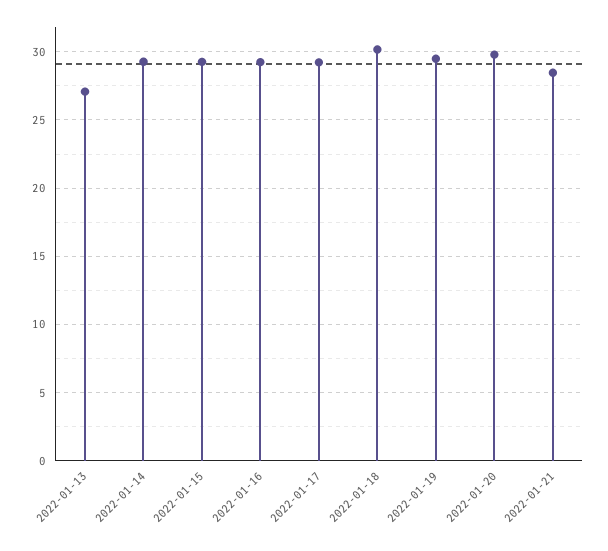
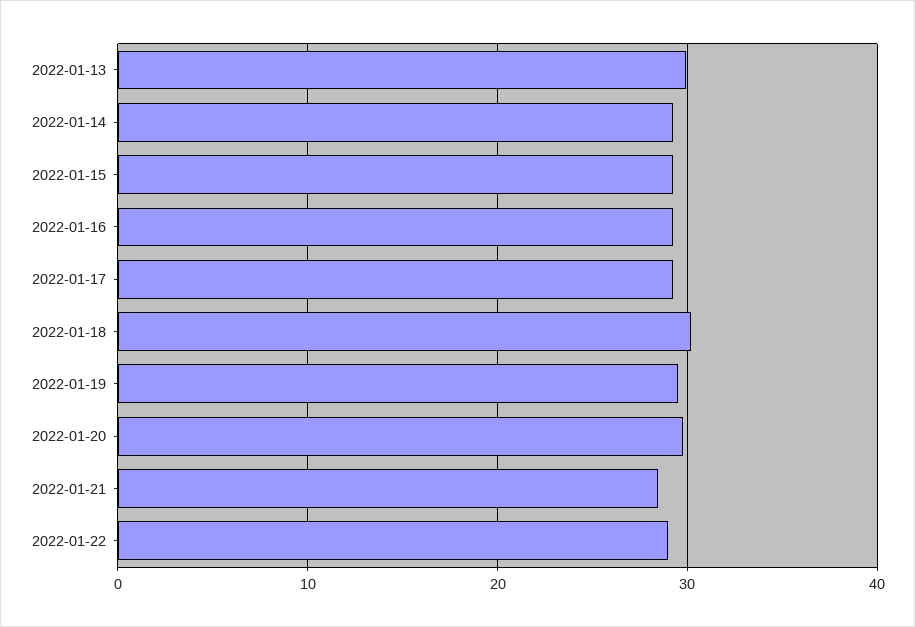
2022-01-13: 27 -> 30
2022-01-22: none -> 29

